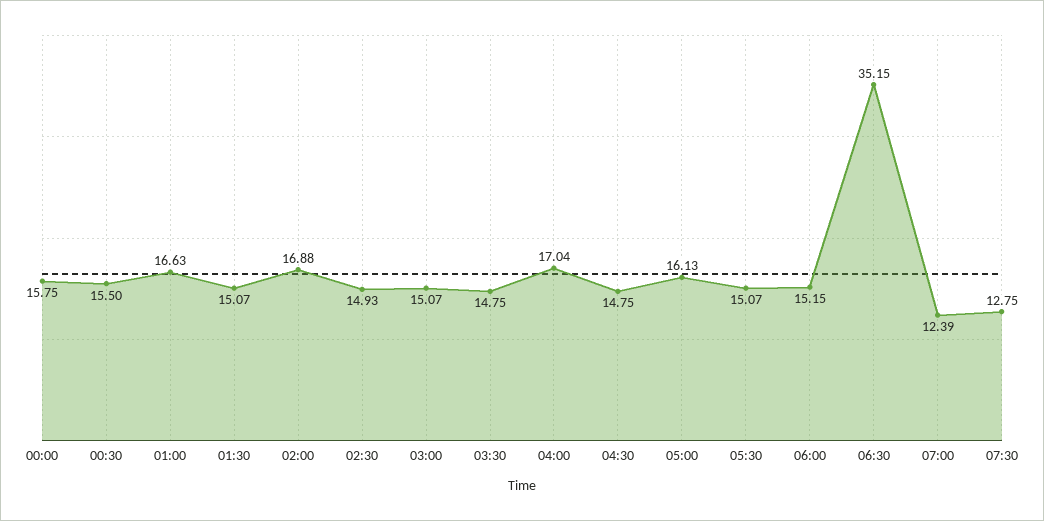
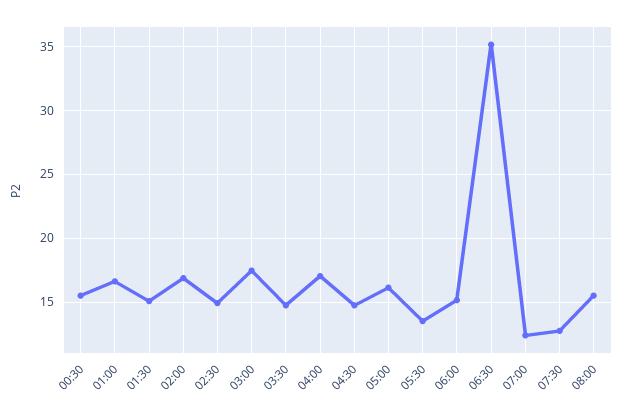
00:00: 15.75 -> none
03:00: 15.07 -> 17.5
05:30: 15.07 -> 13.5
08:00: none -> 15.5

